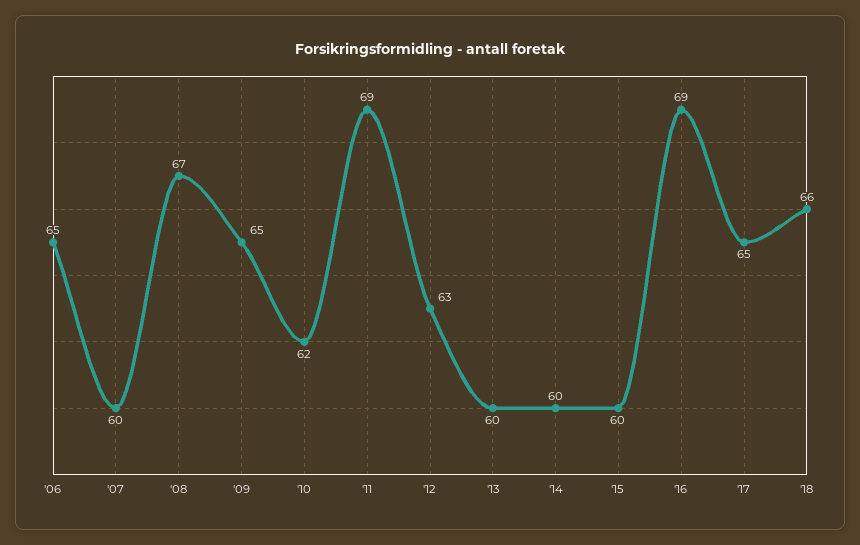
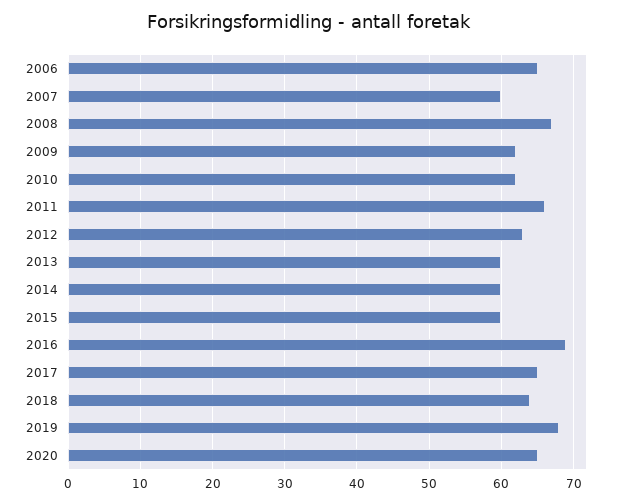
'09: 65 -> 62
'11: 69 -> 66
'18: 66 -> 64
2019: none -> 68
2020: none -> 65

